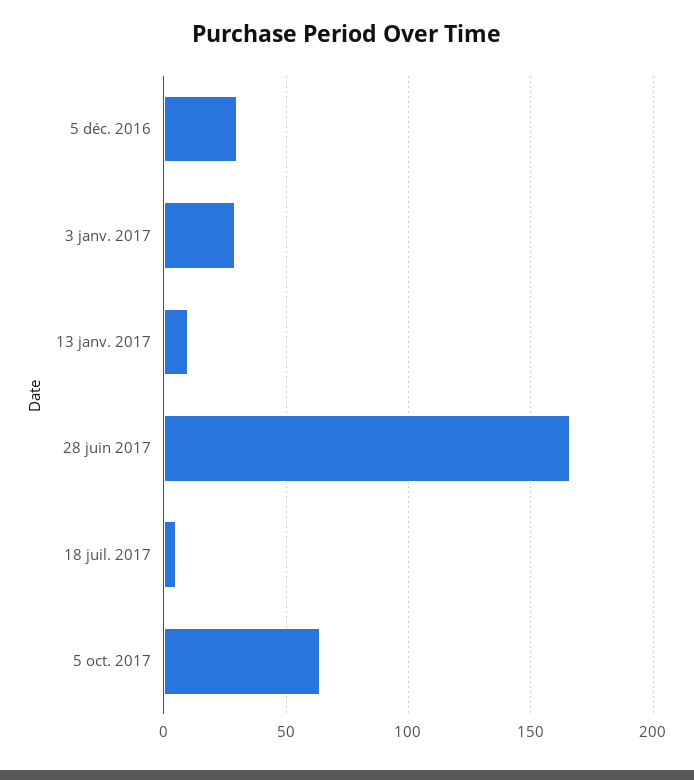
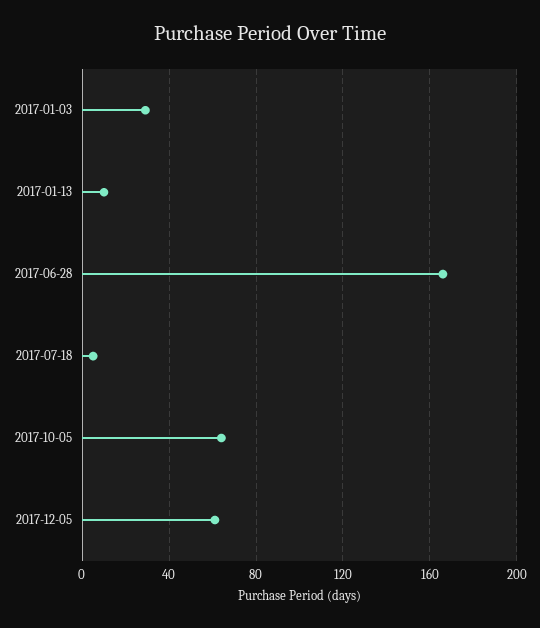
5 déc. 2016: 30 -> none
2017-12-05: none -> 60

